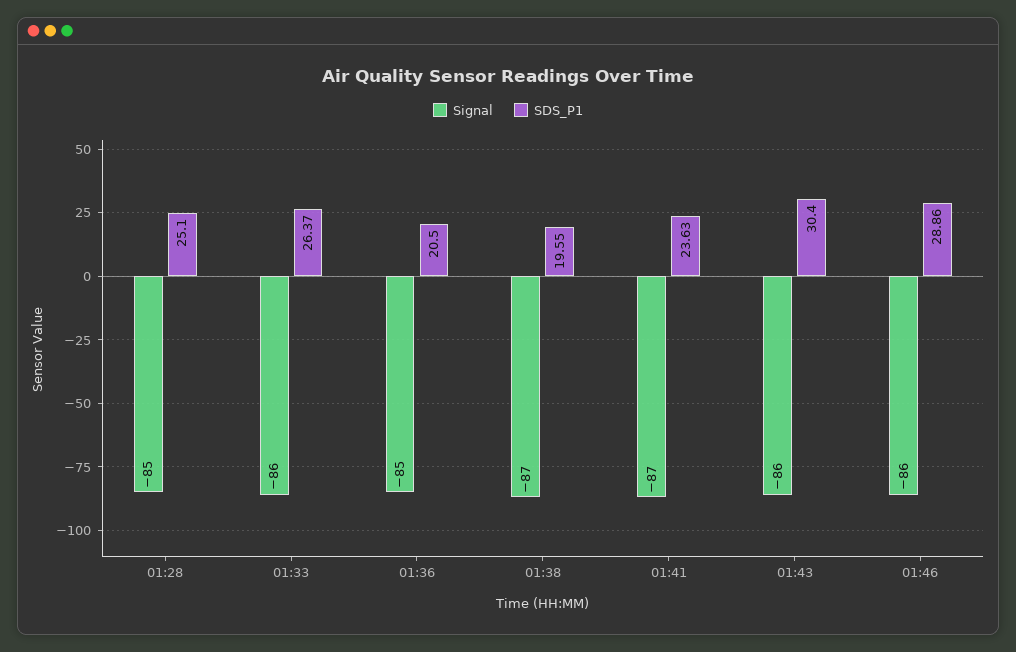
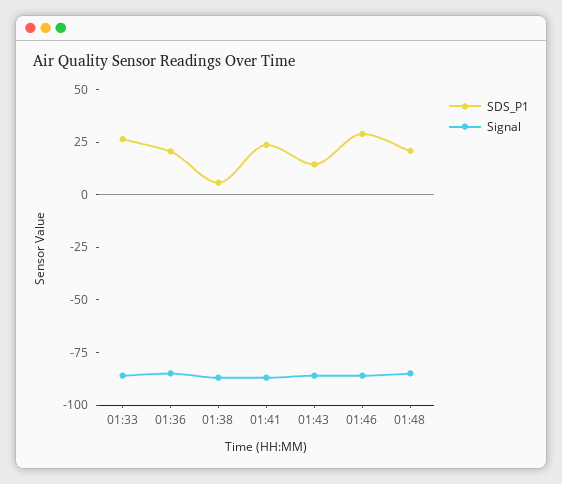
Signal, 01:28: -85 -> none
SDS_P1, 01:28: 25.1 -> none
SDS_P1, 01:38: 19.55 -> 5
SDS_P1, 01:43: 30.4 -> 15
SDS_P1, 01:48: none -> 20
Signal, 01:48: none -> -85

